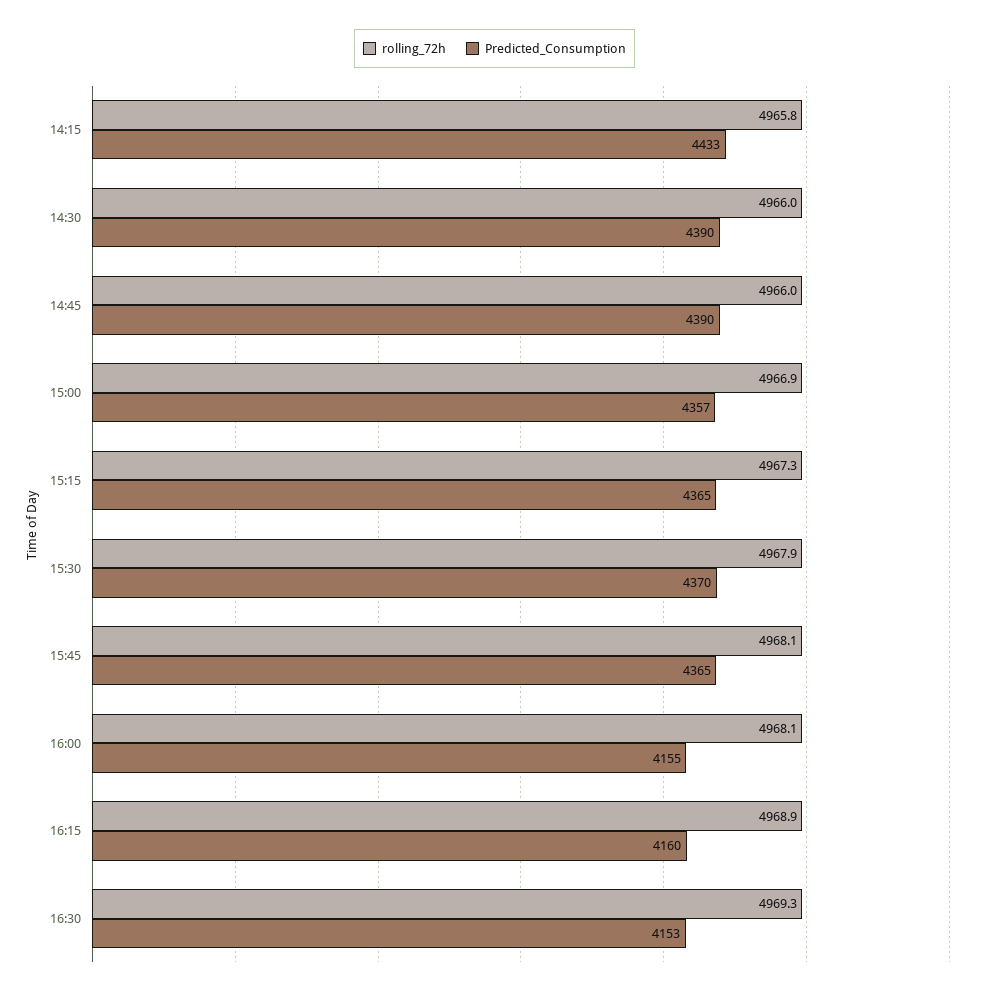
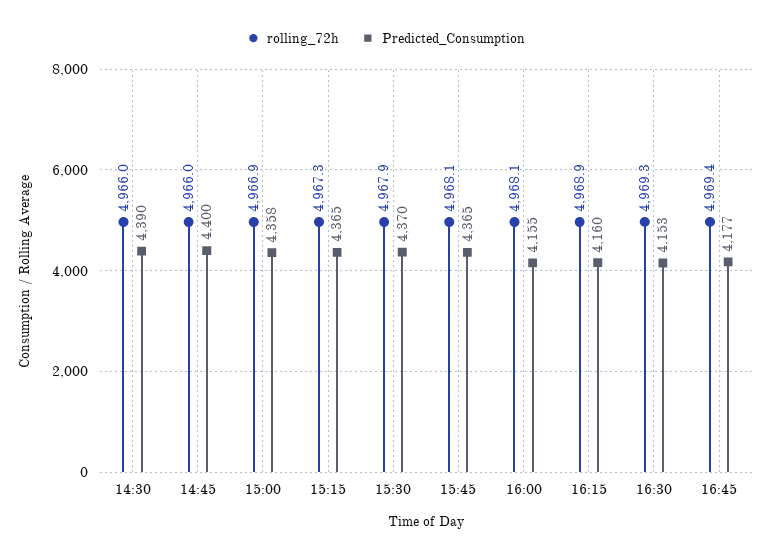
rolling_72h, 14:15: 4965.8 -> none
Predicted_Consumption, 14:15: 4433 -> none
Predicted_Consumption, 14:45: 4390 -> 4400
Predicted_Consumption, 15:00: 4357 -> 4358
rolling_72h, 16:45: none -> 4969.4
Predicted_Consumption, 16:45: none -> 4177

